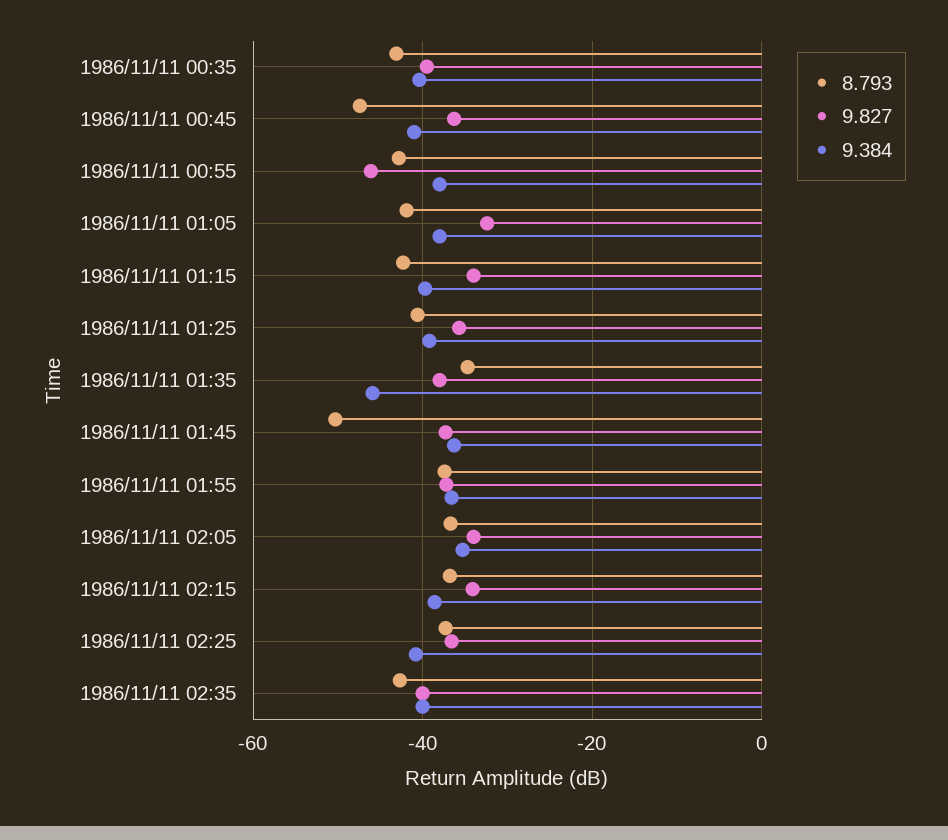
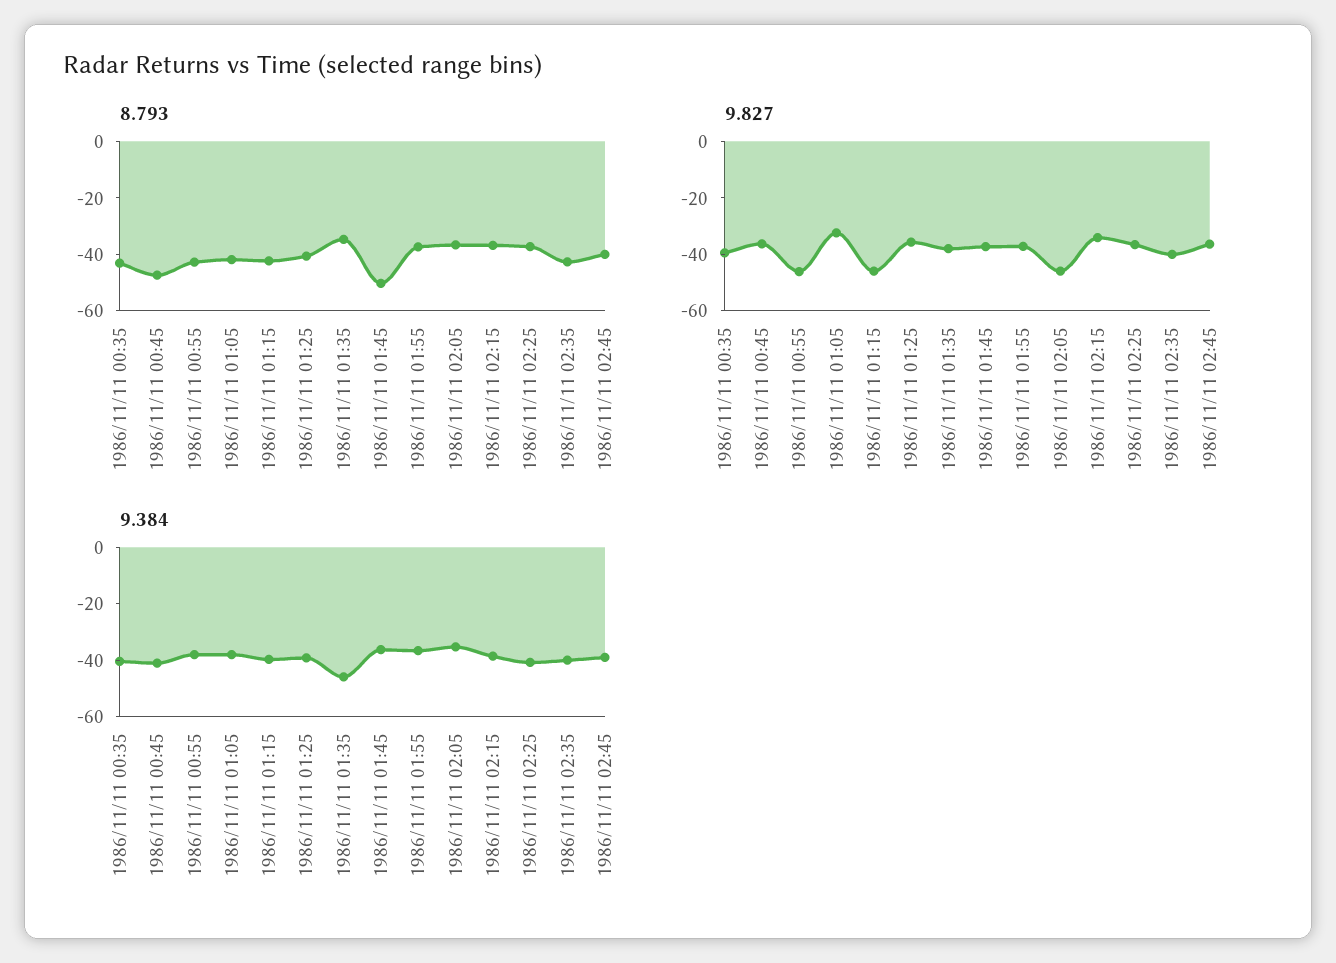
9.827, 1986/11/11 01:15: -34 -> -45
9.827, 1986/11/11 02:05: -34 -> -45
8.793, 1986/11/11 02:45: none -> -40
9.827, 1986/11/11 02:45: none -> -35
9.384, 1986/11/11 02:45: none -> -40

